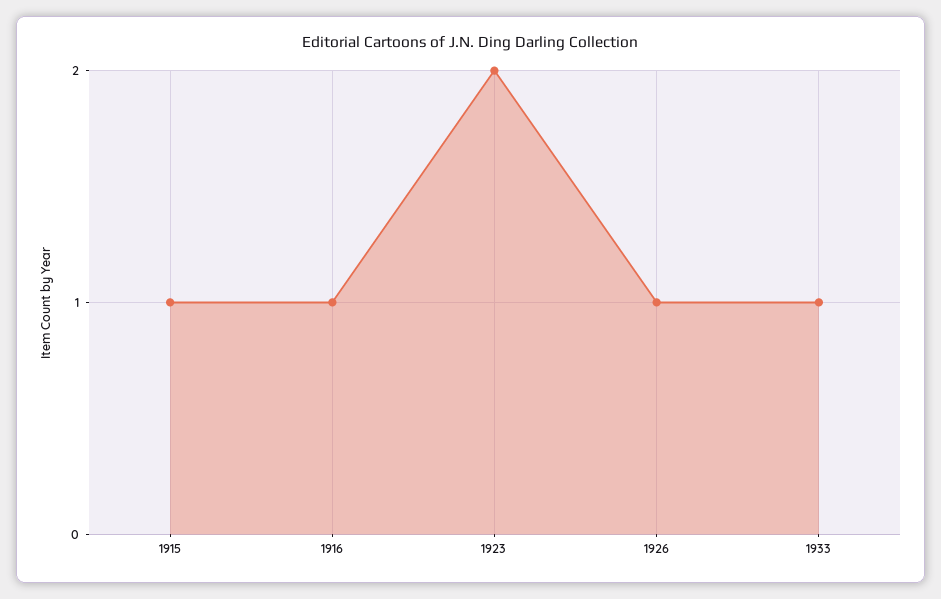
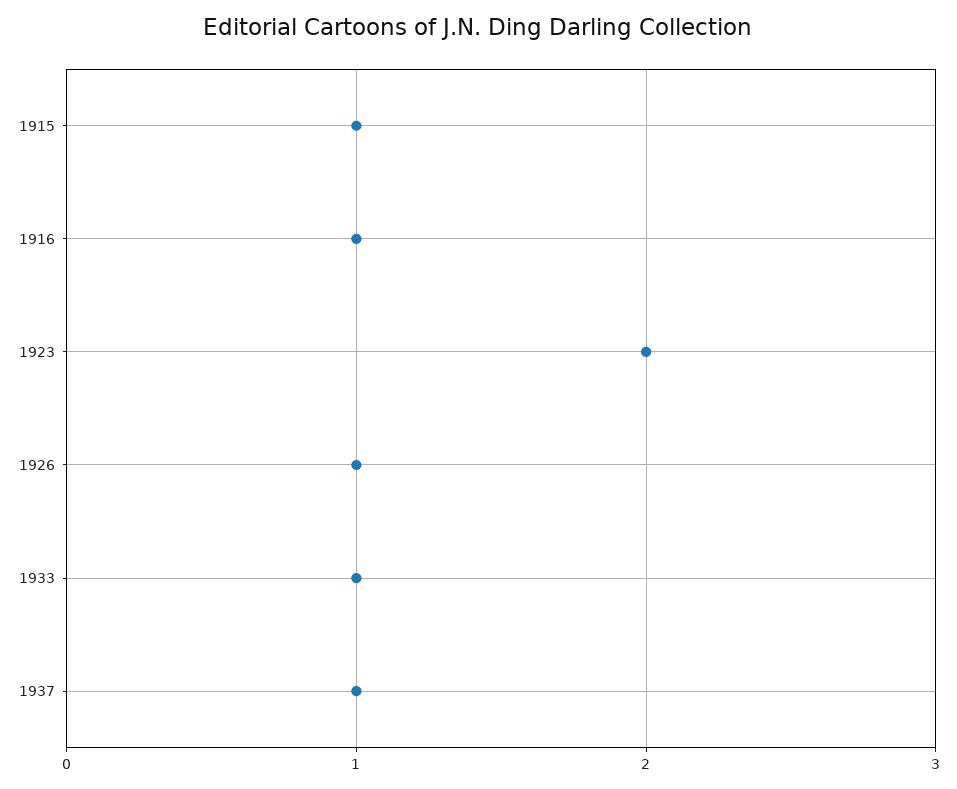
1937: none -> 1

